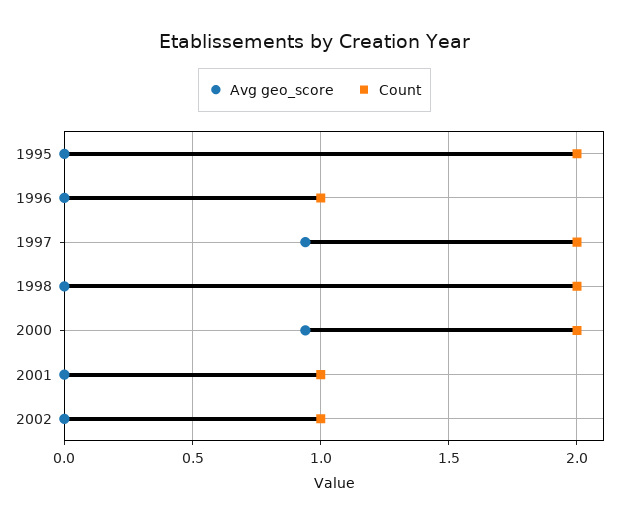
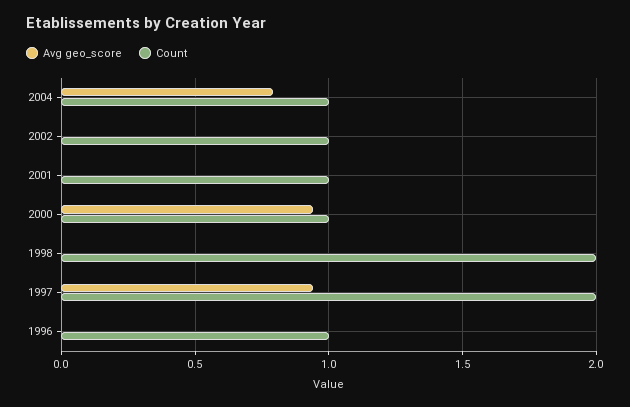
Avg geo_score, 1995: 0 -> none
Count, 1995: 2 -> none
Count, 2000: 2 -> 1
Avg geo_score, 2004: none -> 0.8
Count, 2004: none -> 1

